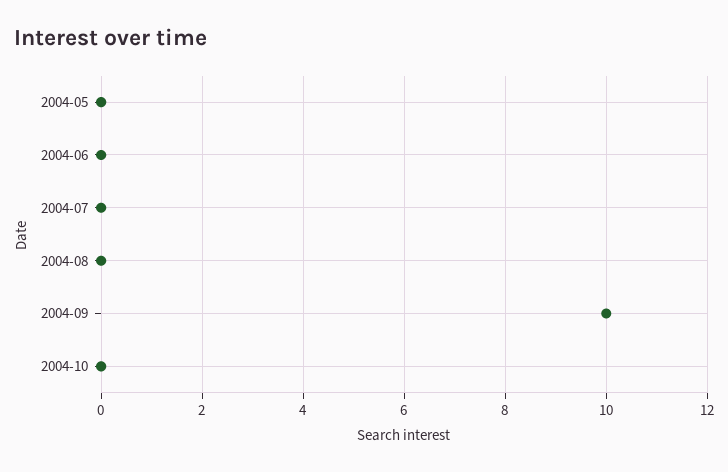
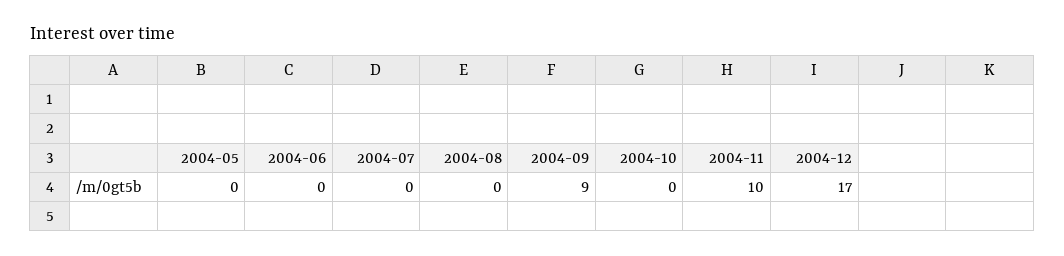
2004-09: 10 -> 9
2004-11: none -> 10
2004-12: none -> 17

